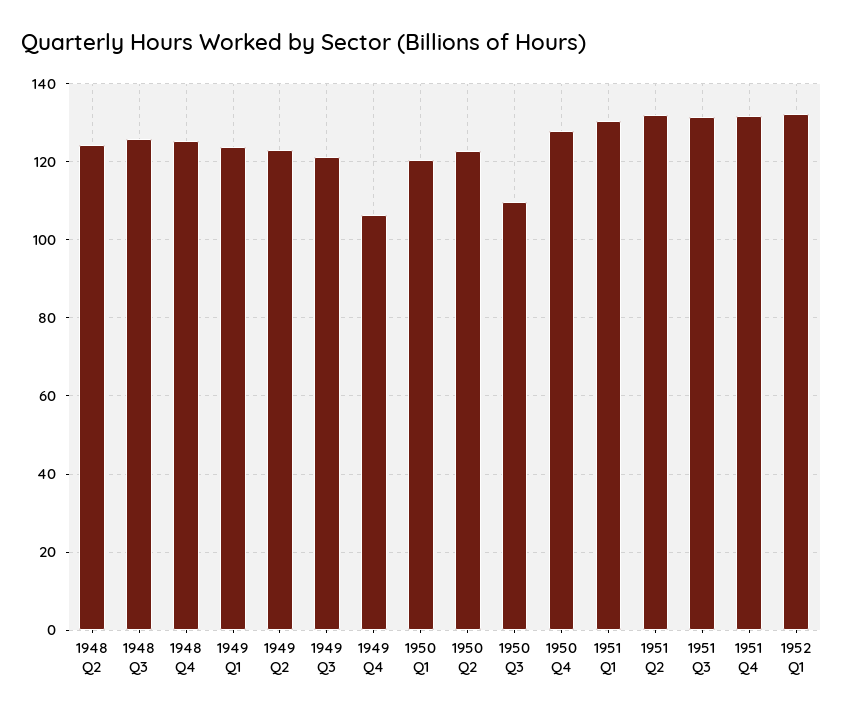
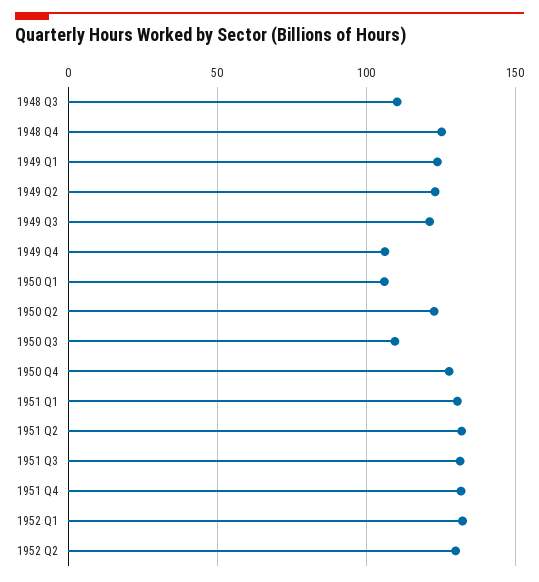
1948 Q2: 124 -> none
1948 Q3: 126 -> 110
1950 Q1: 120 -> 105
1952 Q2: none -> 130

